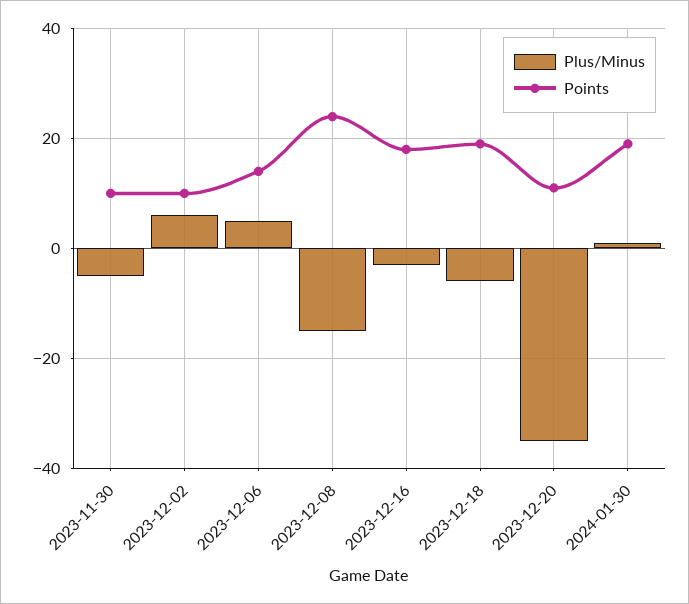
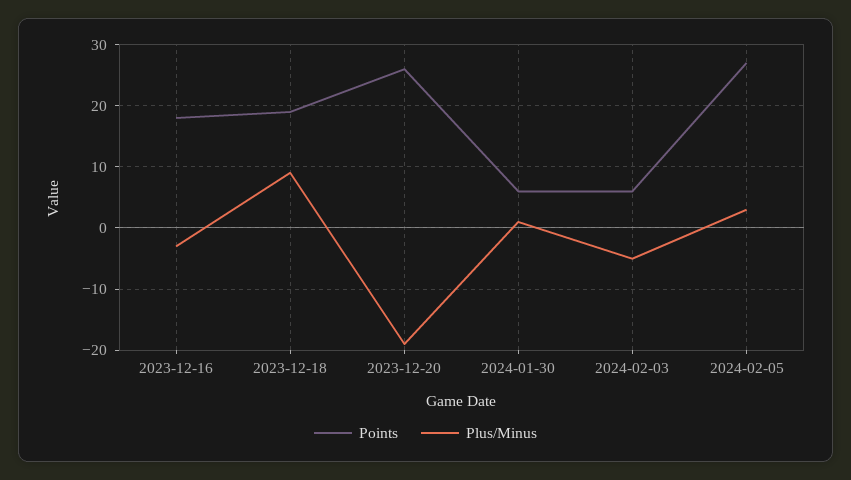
Plus/Minus, 2023-11-30: -5 -> none
Points, 2023-11-30: 10 -> none
Plus/Minus, 2023-12-02: 5 -> none
Points, 2023-12-02: 10 -> none
Plus/Minus, 2023-12-06: 5 -> none
Points, 2023-12-06: 15 -> none
Plus/Minus, 2023-12-08: -15 -> none
Points, 2023-12-08: 25 -> none
Plus/Minus, 2023-12-18: -5 -> 9
Plus/Minus, 2023-12-20: -35 -> -19
Points, 2023-12-20: 10 -> 26
Points, 2024-01-30: 20 -> 6
Points, 2024-02-03: none -> 6
Plus/Minus, 2024-02-03: none -> -5
Points, 2024-02-05: none -> 27
Plus/Minus, 2024-02-05: none -> 3

